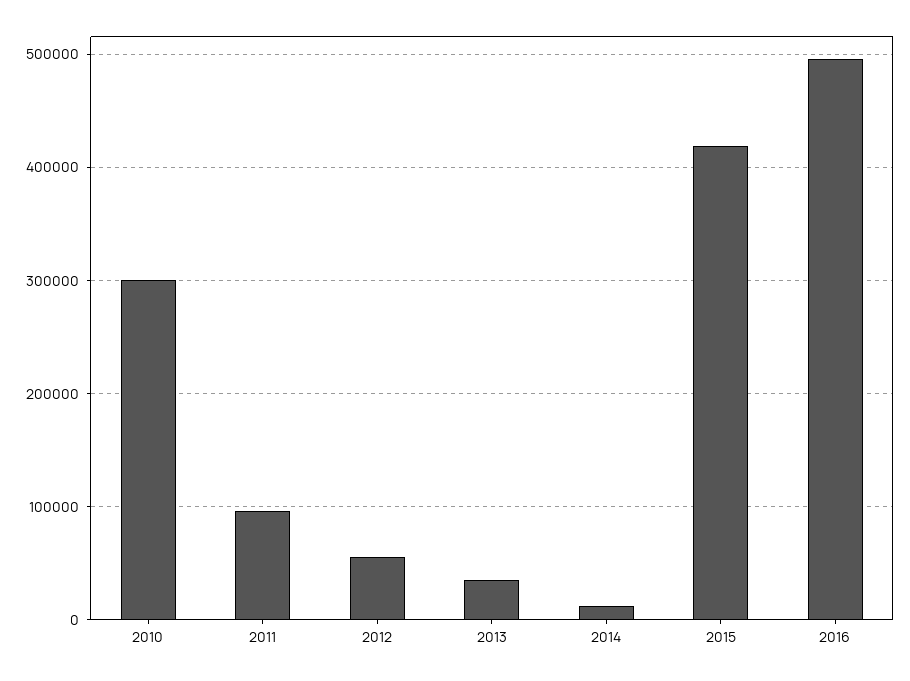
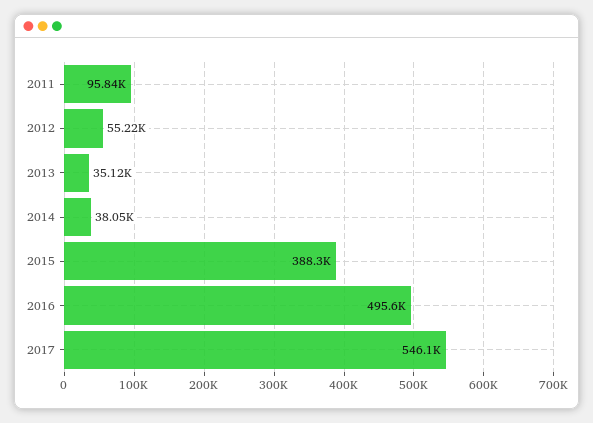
2010: 300000 -> none
2014: 10000 -> 38050
2015: 420000 -> 388300
2017: none -> 546100

